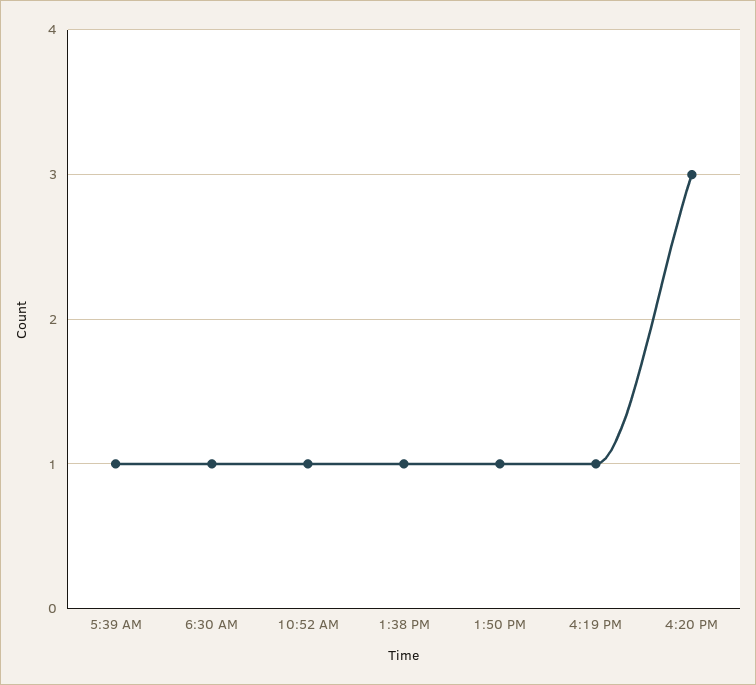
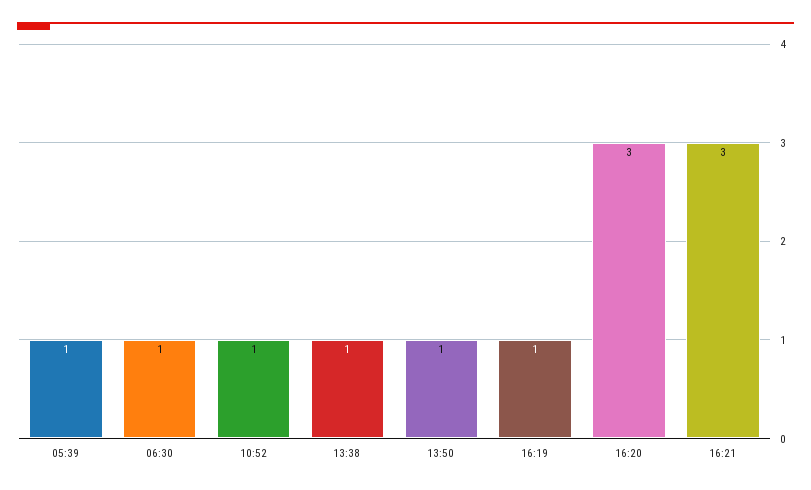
16:21: none -> 3

